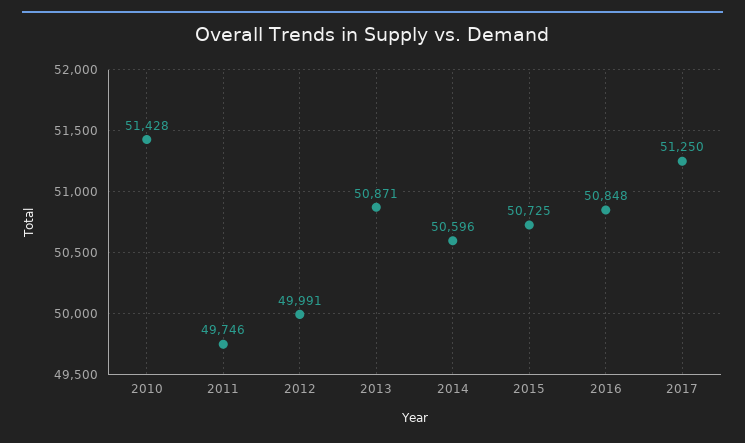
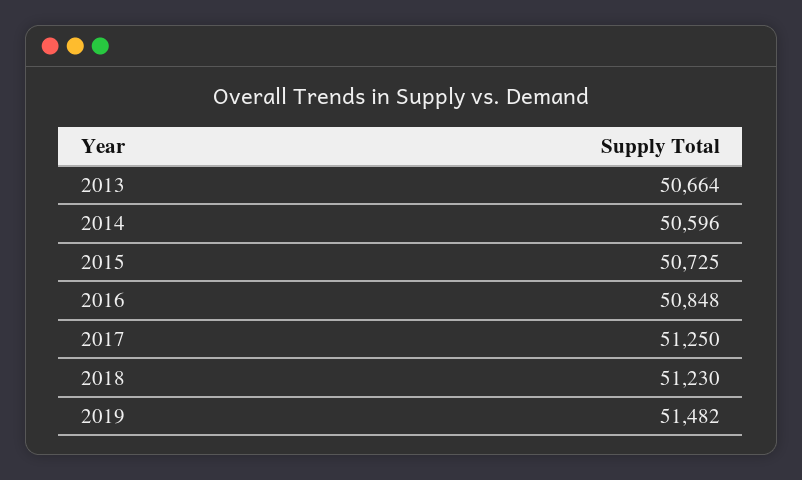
2010: 51428 -> none
2011: 49746 -> none
2012: 49991 -> none
2013: 50871 -> 50664
2018: none -> 51230
2019: none -> 51482

